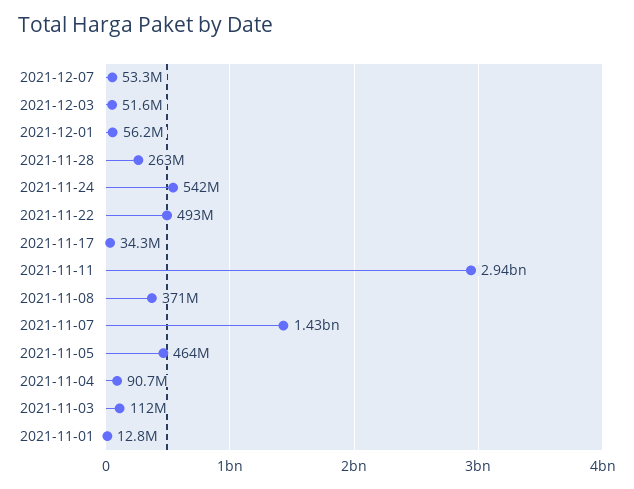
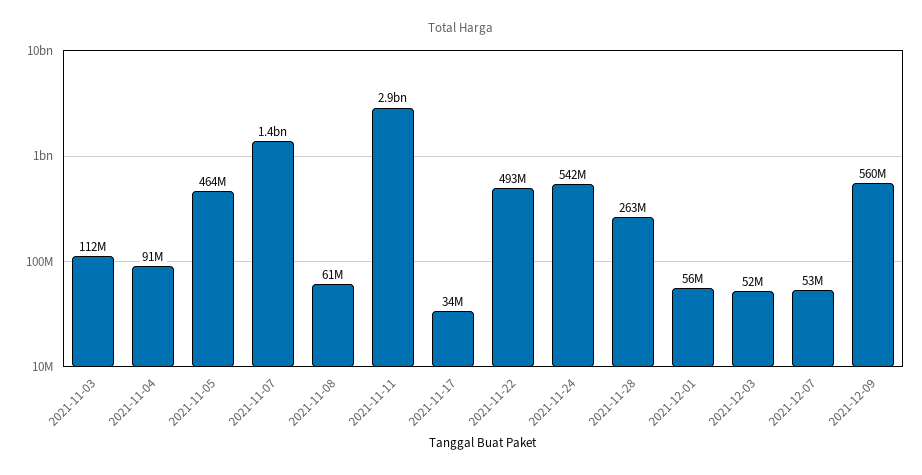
2021-11-08: 371000000 -> 61000000
2021-11-01: 12800000 -> none
2021-12-09: none -> 560000000

